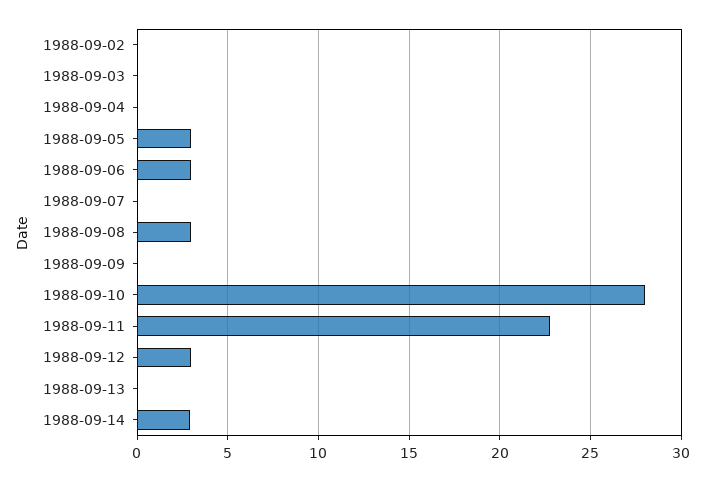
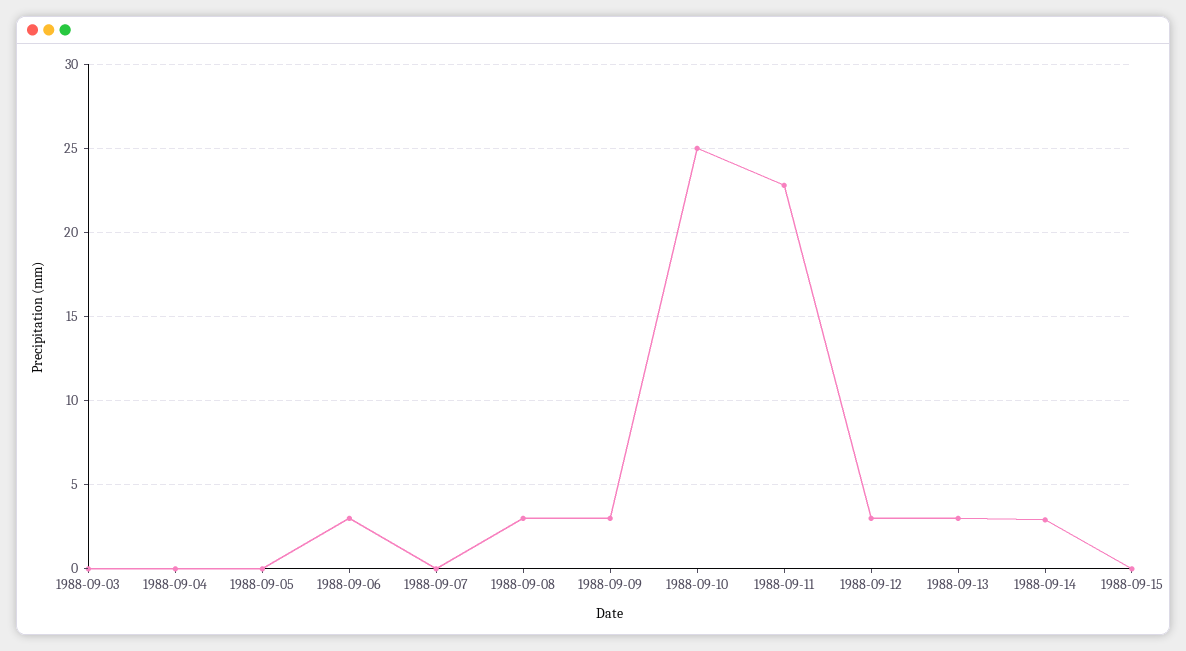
1988-09-02: 0 -> none
1988-09-05: 3 -> 0
1988-09-09: 0 -> 3
1988-09-10: 28 -> 25
1988-09-13: 0 -> 3
1988-09-15: none -> 0

